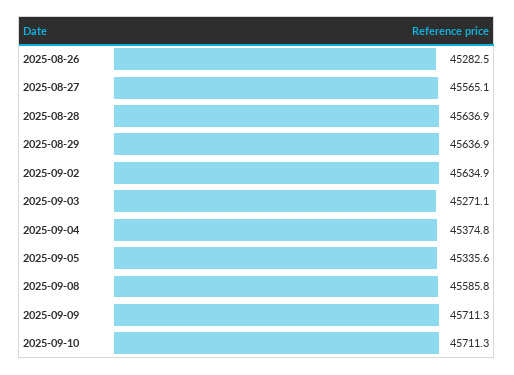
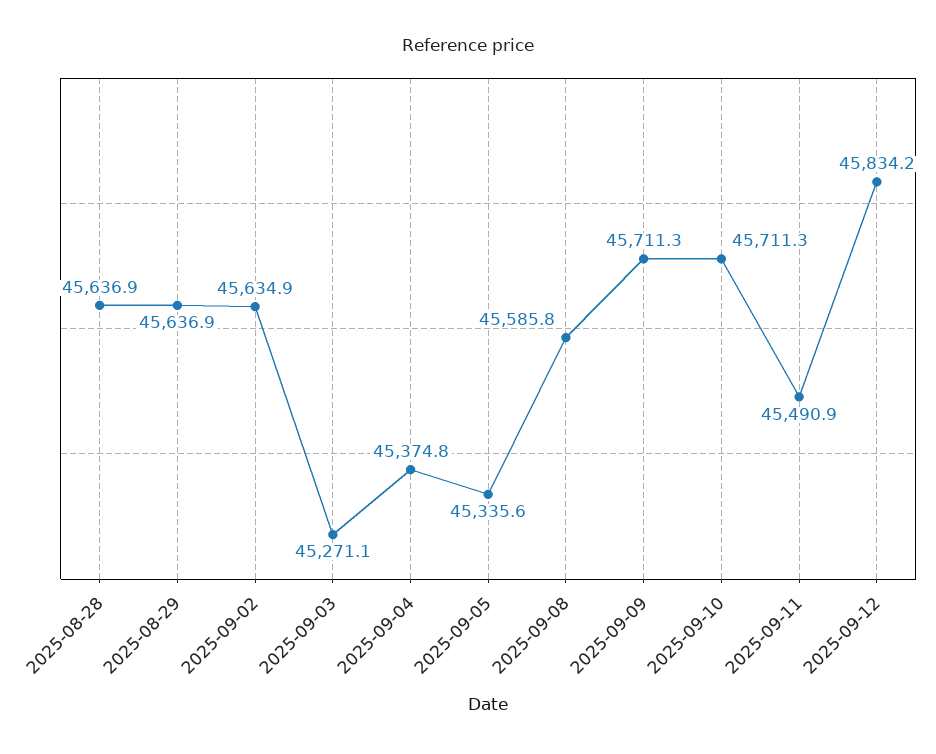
2025-08-26: 45282.5 -> none
2025-08-27: 45565.1 -> none
2025-09-11: none -> 45490.9
2025-09-12: none -> 45834.2

